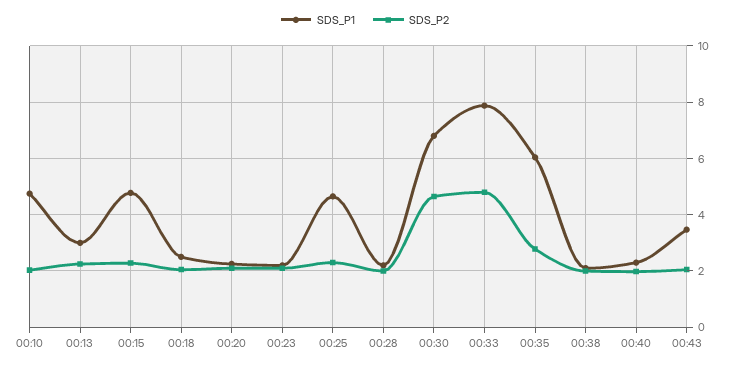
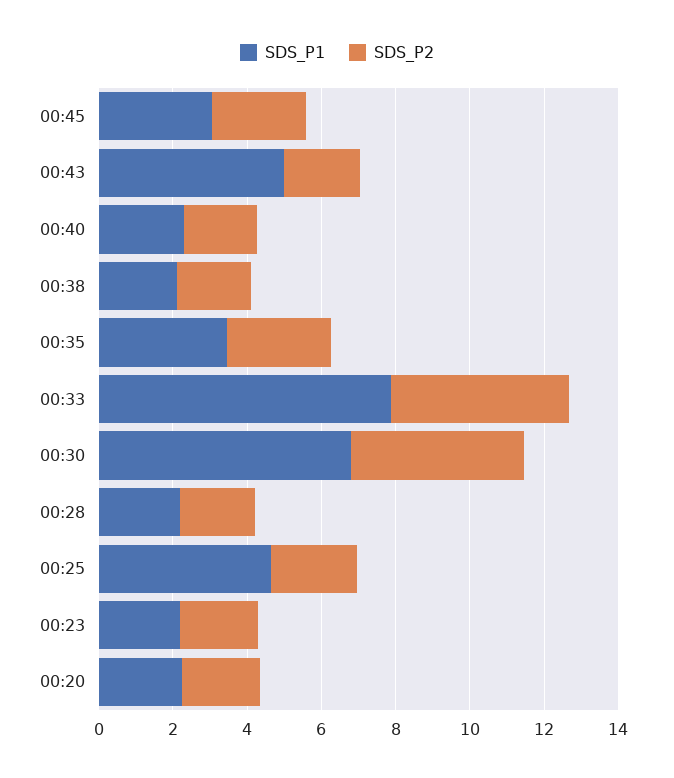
SDS_P1, 00:10: 4.75 -> none
SDS_P2, 00:10: 2 -> none
SDS_P1, 00:13: 3 -> none
SDS_P2, 00:13: 2.25 -> none
SDS_P1, 00:15: 4.75 -> none
SDS_P2, 00:15: 2.25 -> none
SDS_P1, 00:18: 2.5 -> none
SDS_P2, 00:18: 2 -> none
SDS_P1, 00:35: 6 -> 3.5
SDS_P1, 00:43: 3.5 -> 5
SDS_P1, 00:45: none -> 3
SDS_P2, 00:45: none -> 2.5

